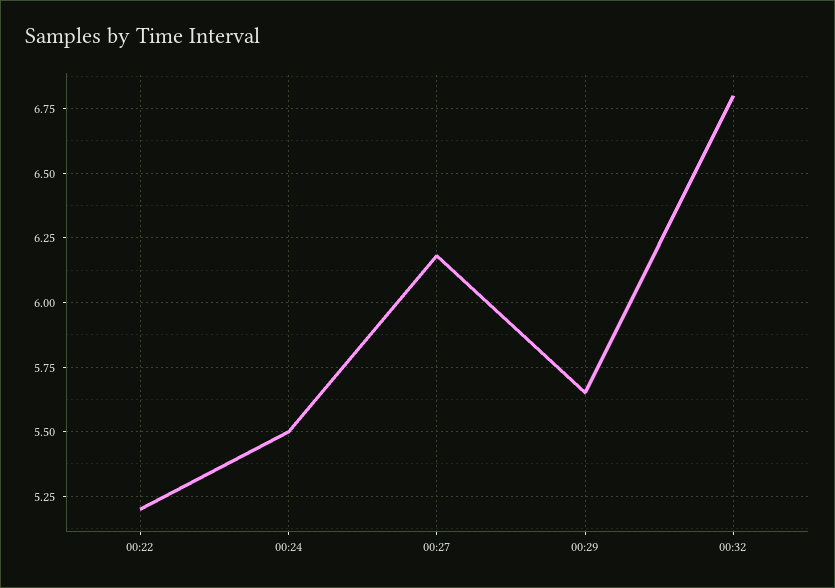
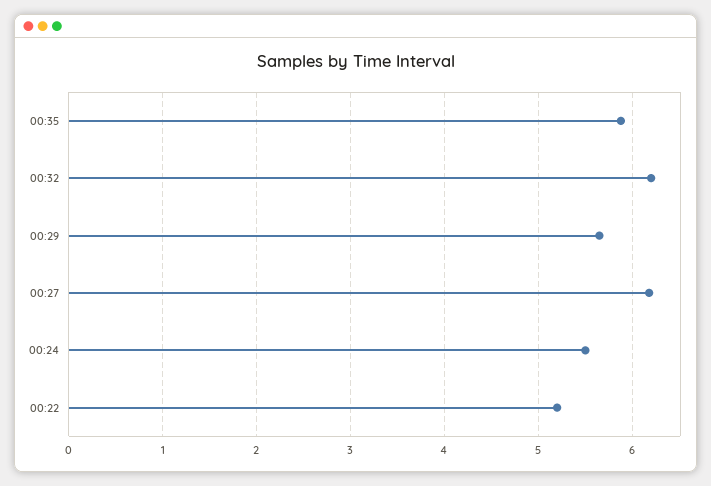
00:32: 6.8 -> 6.2
00:35: none -> 5.9

